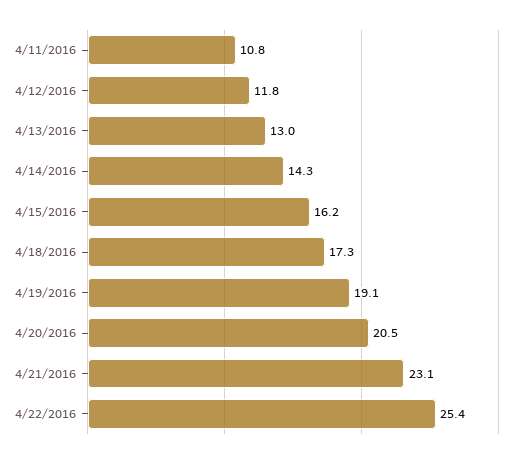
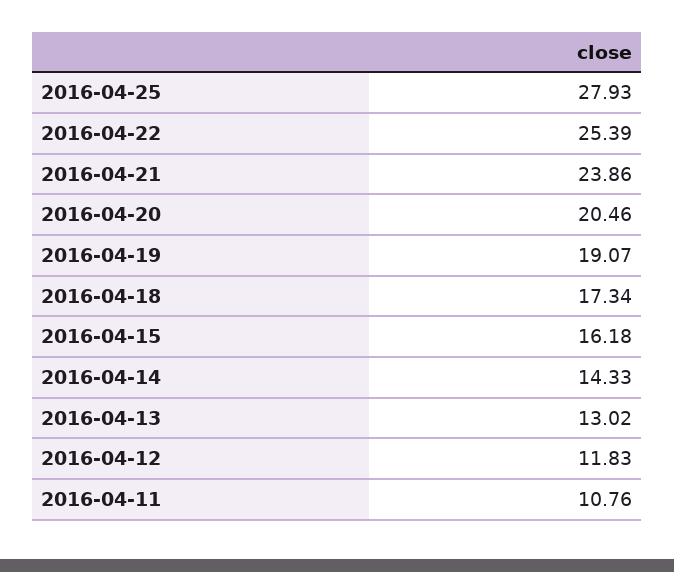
4/21/2016: 23.1 -> 23.86
2016-04-25: none -> 27.93

